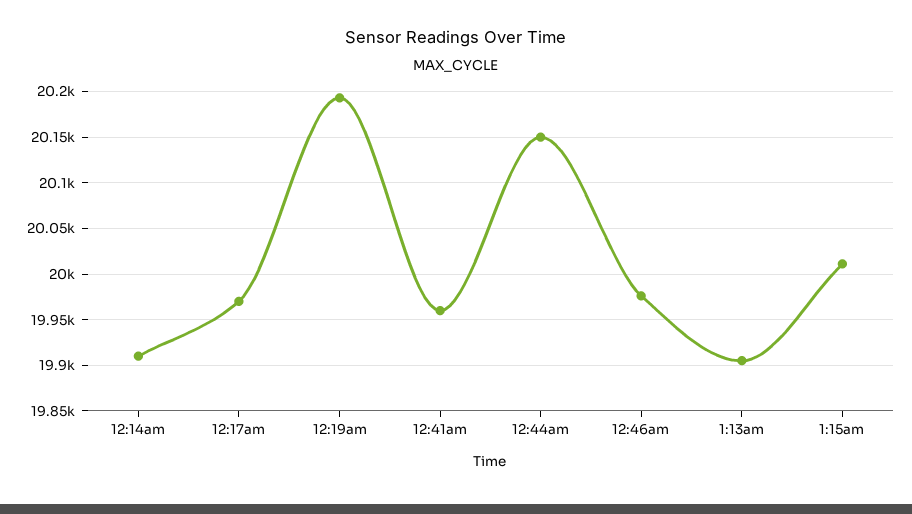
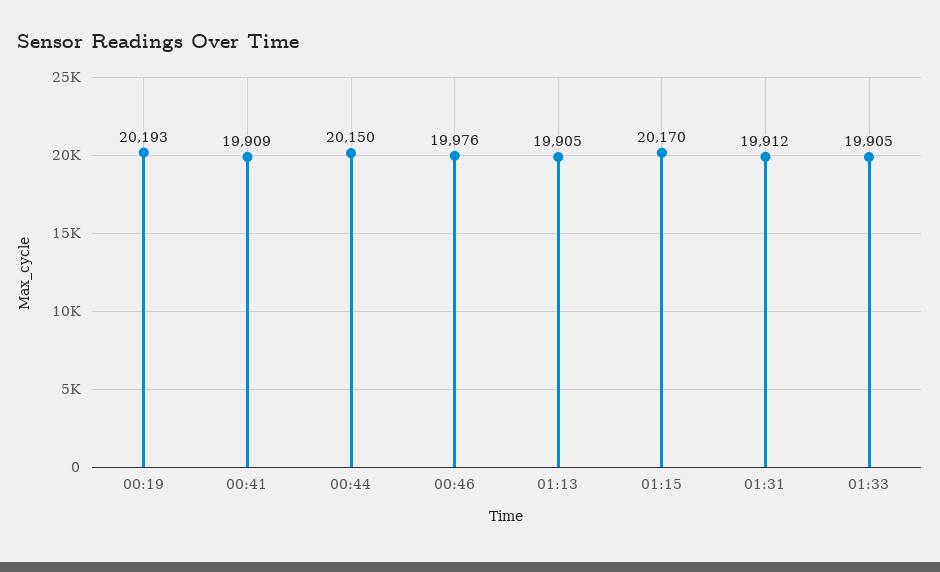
12:14am: 19910 -> none
12:17am: 19970 -> none
12:41am: 19960 -> 19909
1:15am: 20010 -> 20170
01:31: none -> 19912
01:33: none -> 19905

